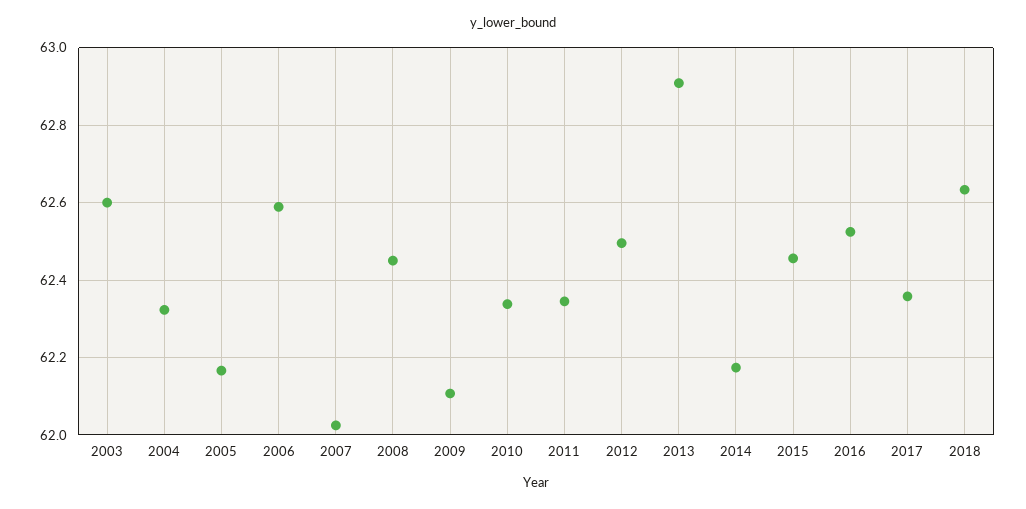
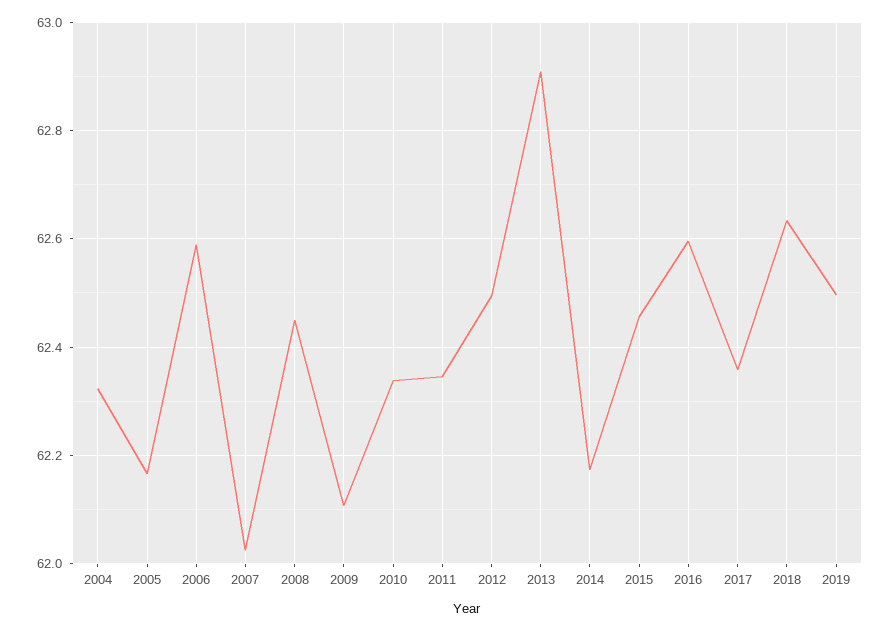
2003: 62.6 -> none
2016: 62.52 -> 62.6
2019: none -> 62.5

